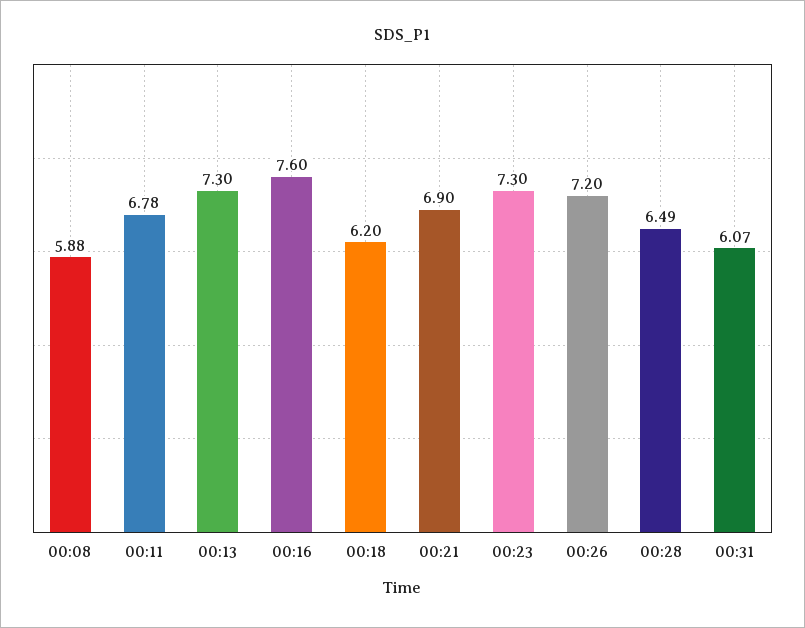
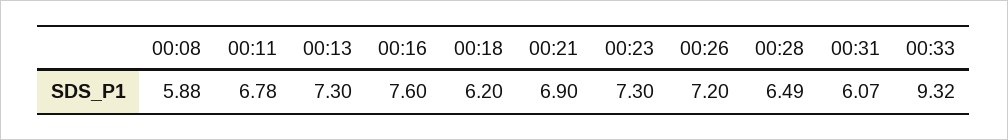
00:33: none -> 9.32

